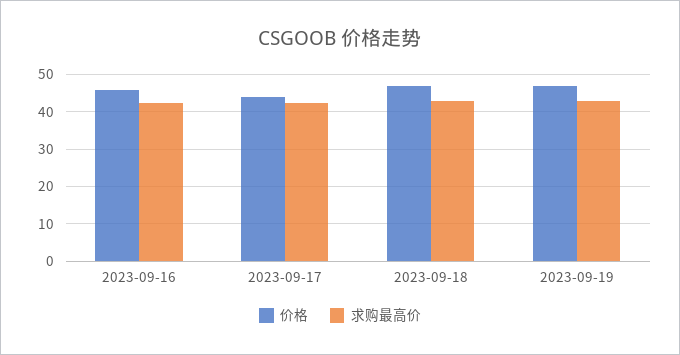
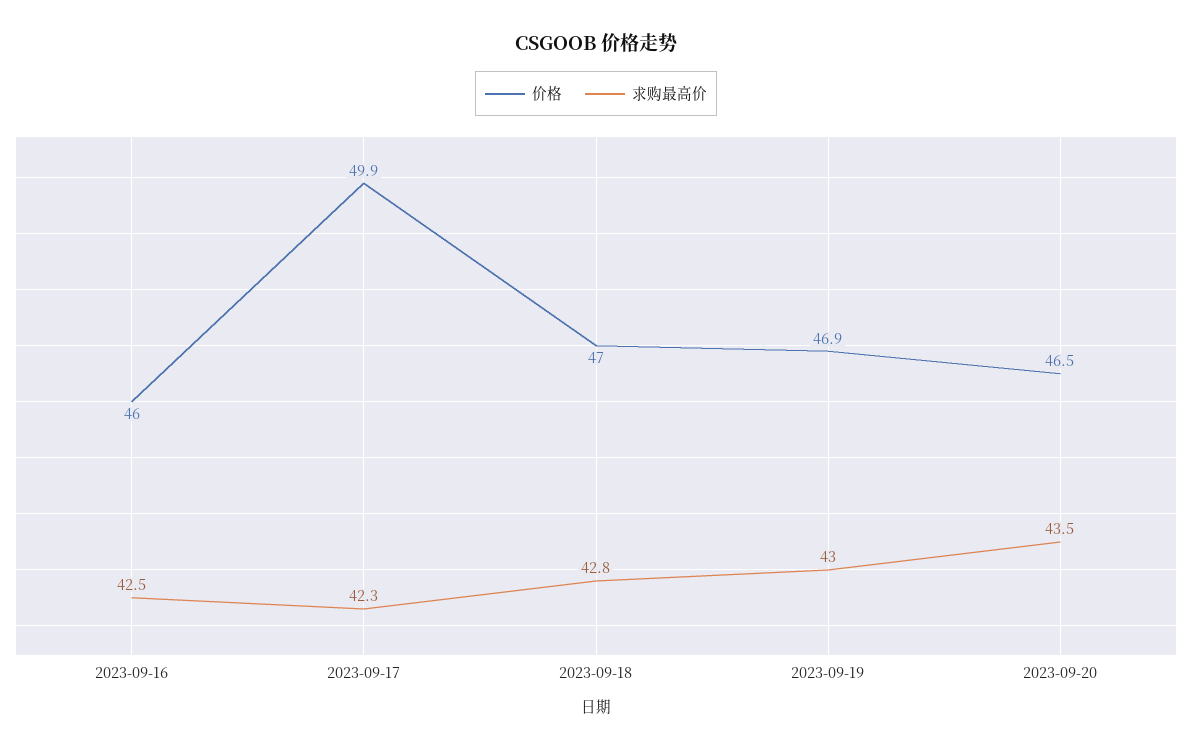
价格, 2023-09-17: 44 -> 49.9
价格, 2023-09-20: none -> 46.5
求购最高价, 2023-09-20: none -> 43.5

